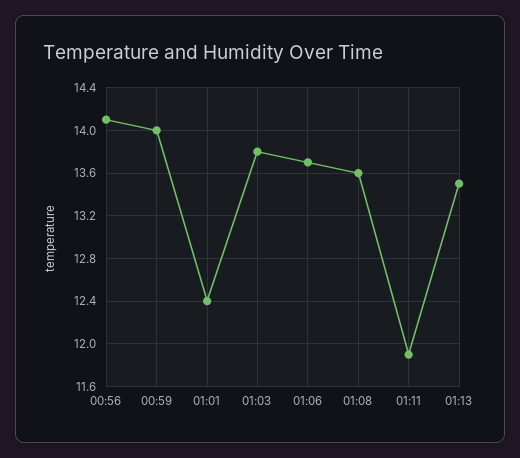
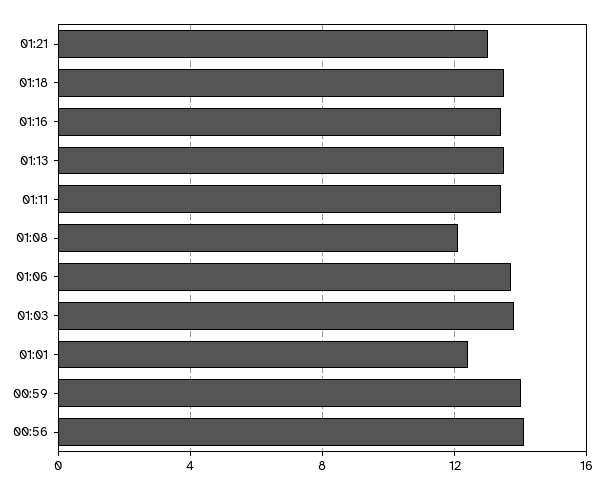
01:08: 13.6 -> 12
01:11: 11.9 -> 13.5
01:21: none -> 13
01:18: none -> 13.5
01:16: none -> 13.5

